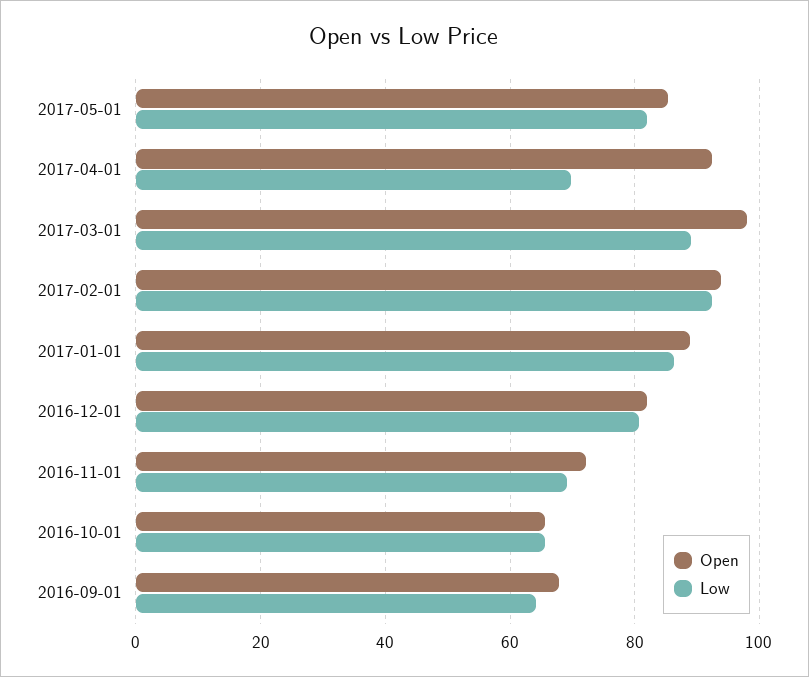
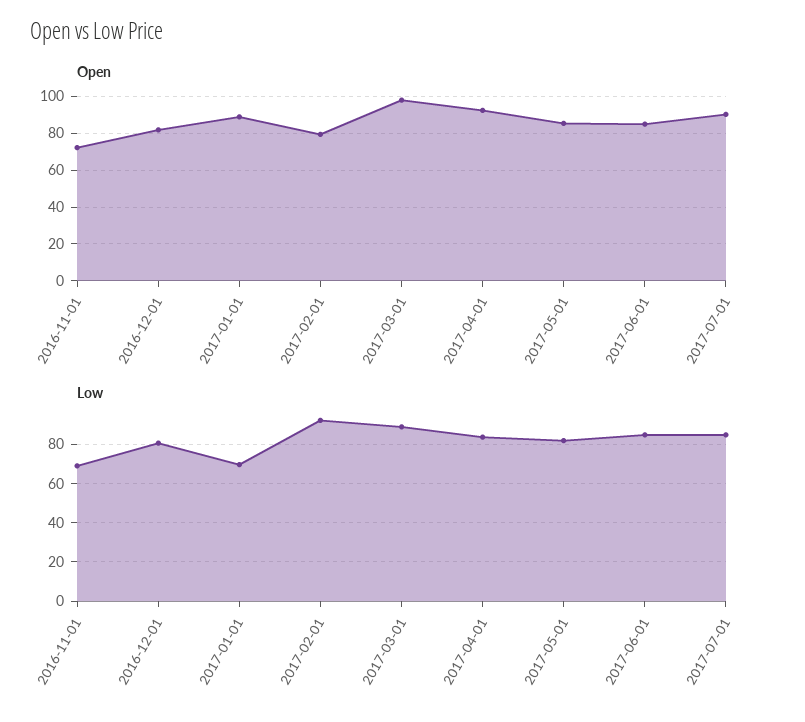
Low, 2017-04-01: 70 -> 85
Open, 2017-02-01: 94 -> 80
Low, 2017-01-01: 86 -> 70
Open, 2016-10-01: 66 -> none
Low, 2016-10-01: 66 -> none
Open, 2016-09-01: 68 -> none
Low, 2016-09-01: 64 -> none
Open, 2017-06-01: none -> 85
Open, 2017-07-01: none -> 90
Low, 2017-06-01: none -> 85
Low, 2017-07-01: none -> 85

